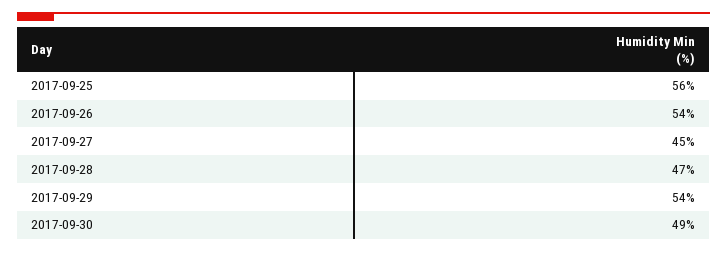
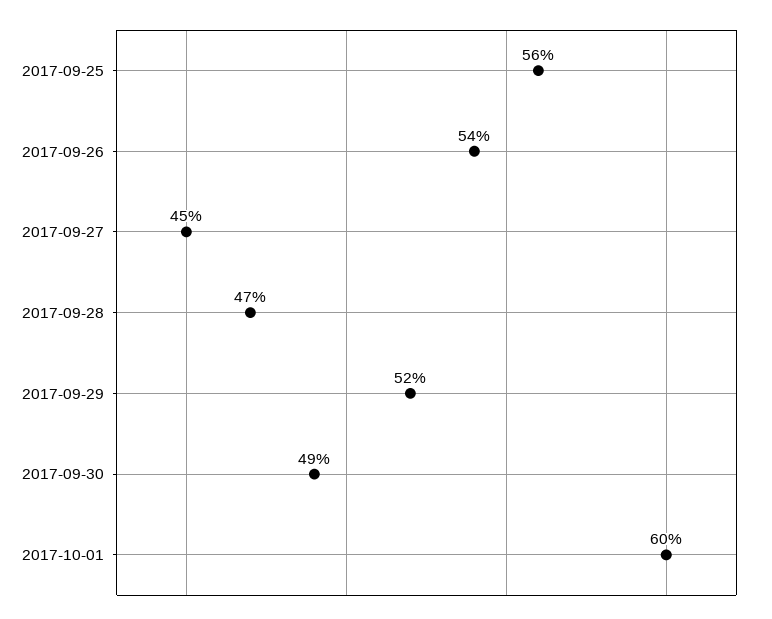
2017-09-29: 54 -> 52
2017-10-01: none -> 60

